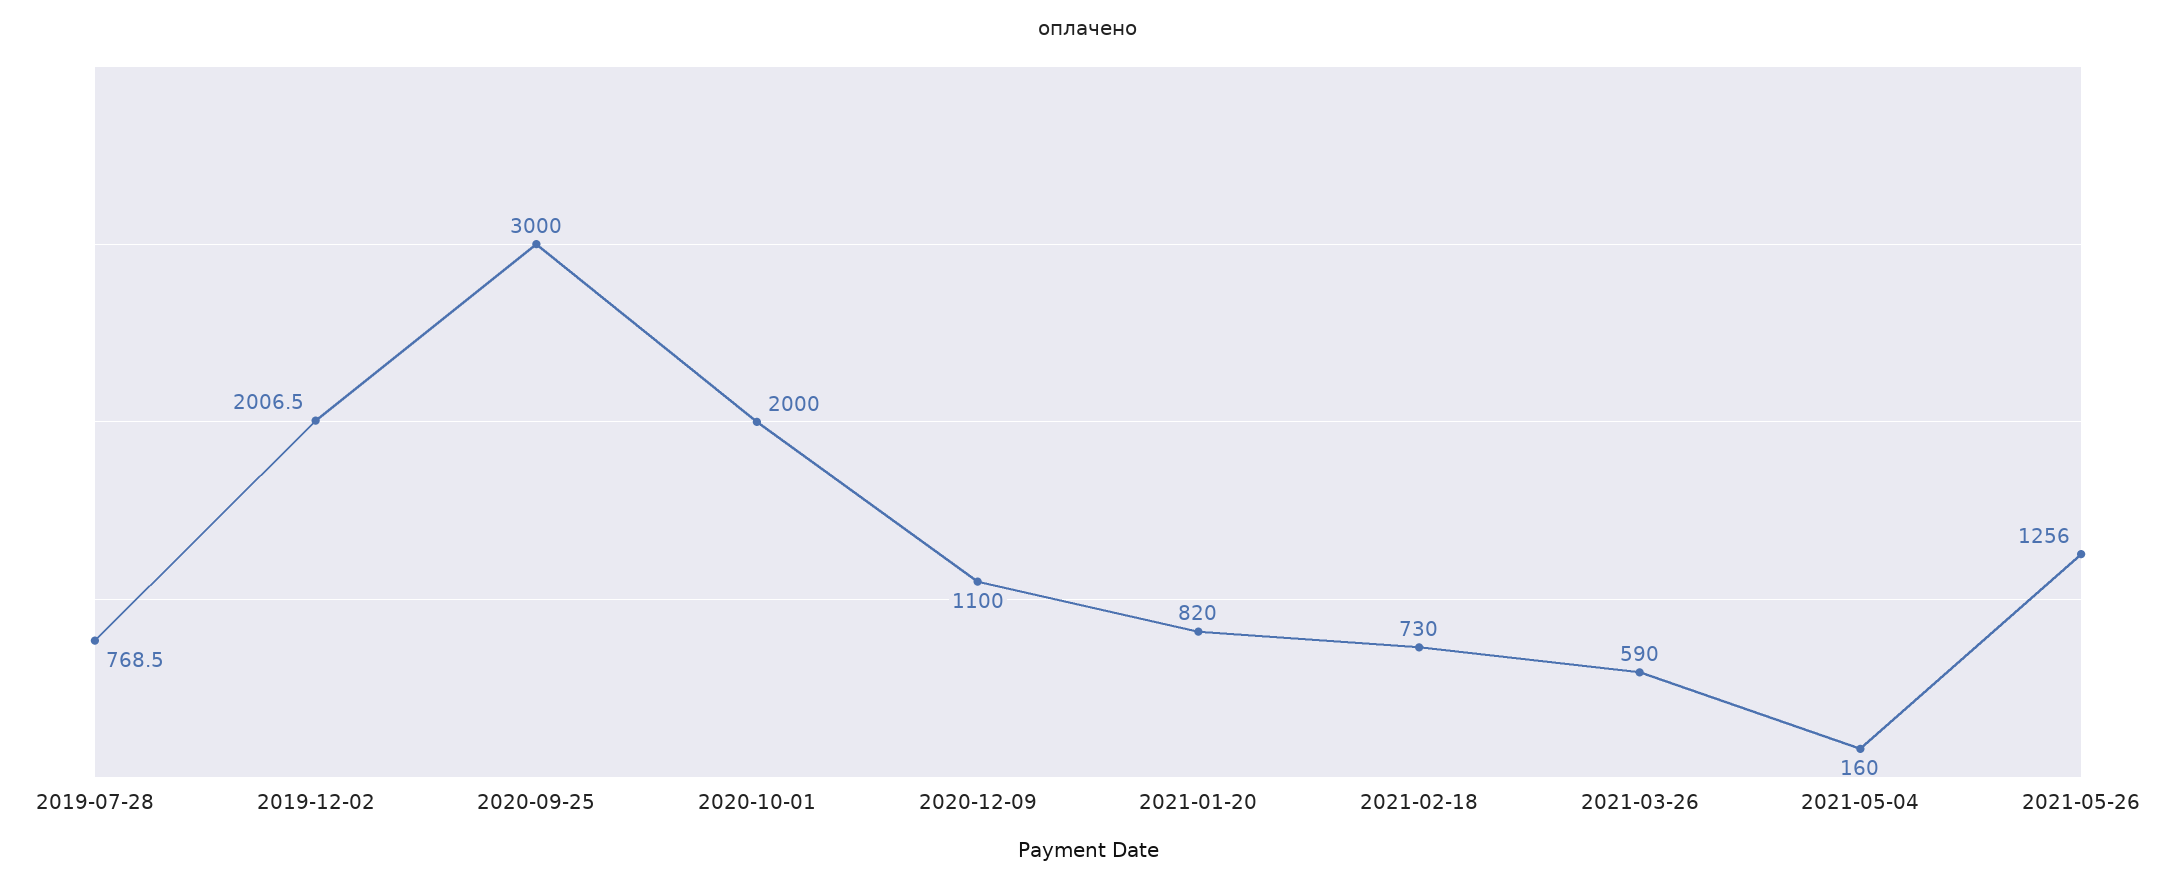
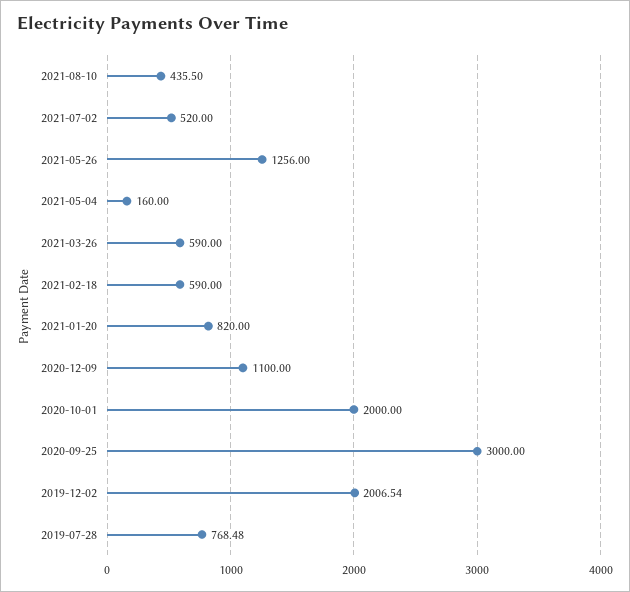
2021-02-18: 730 -> 590
2021-08-10: none -> 435.5
2021-07-02: none -> 520

